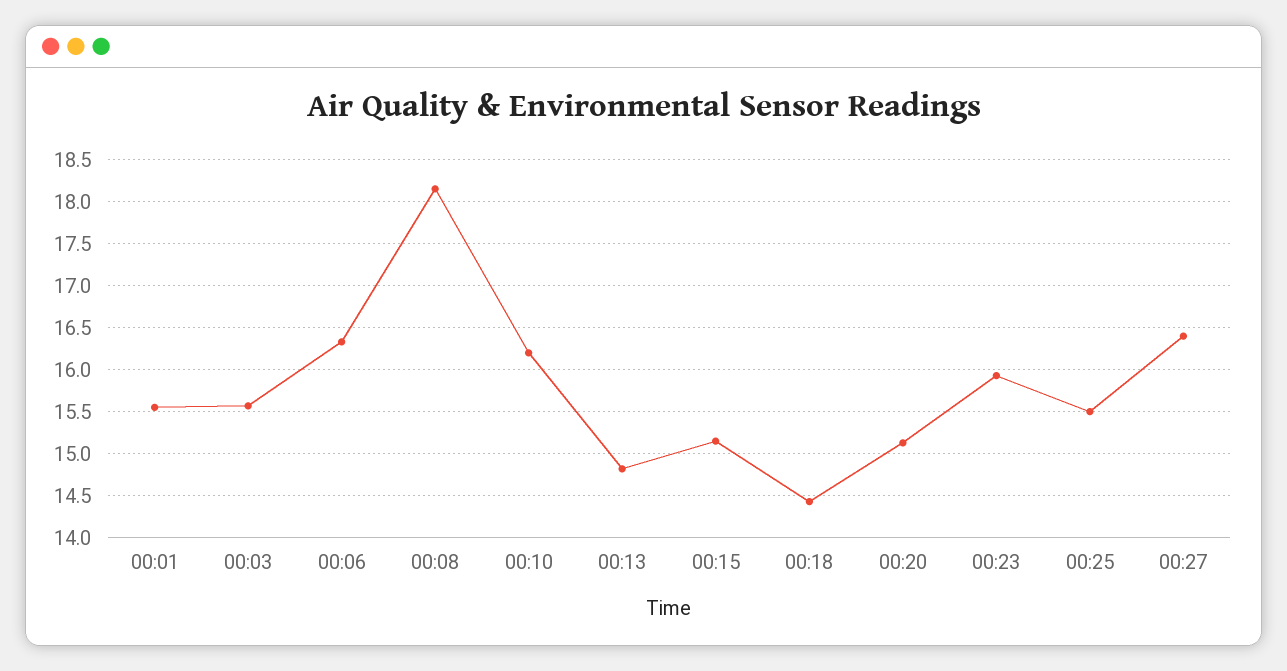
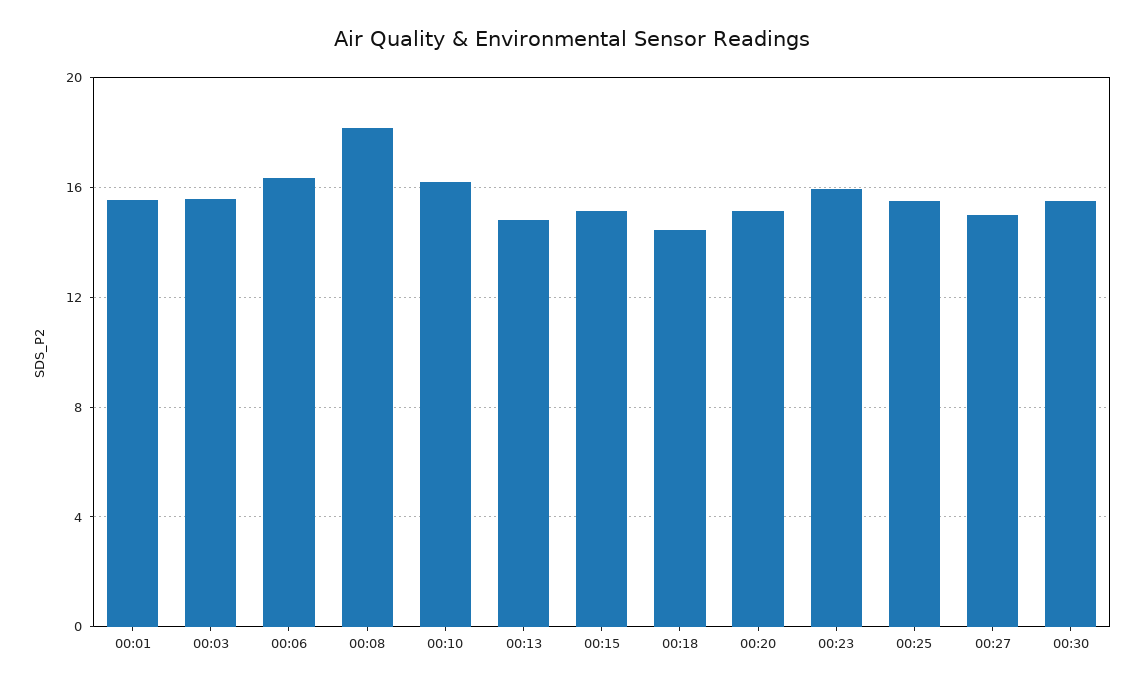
00:27: 16.4 -> 15
00:30: none -> 15.5

